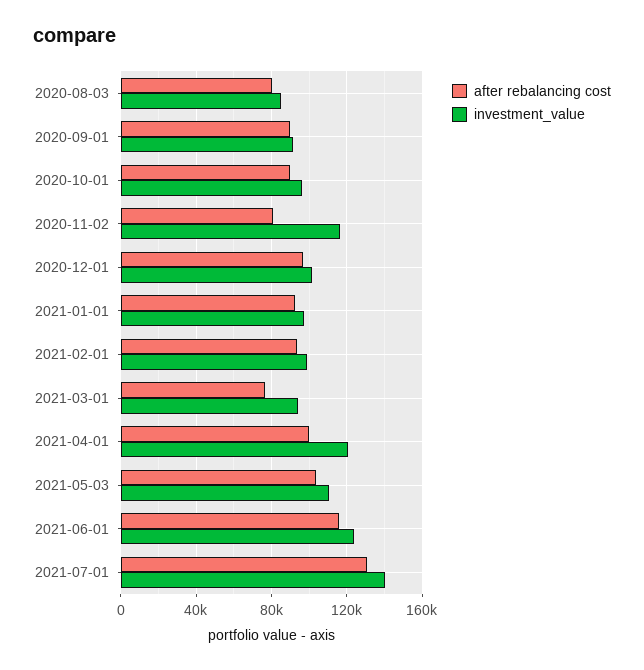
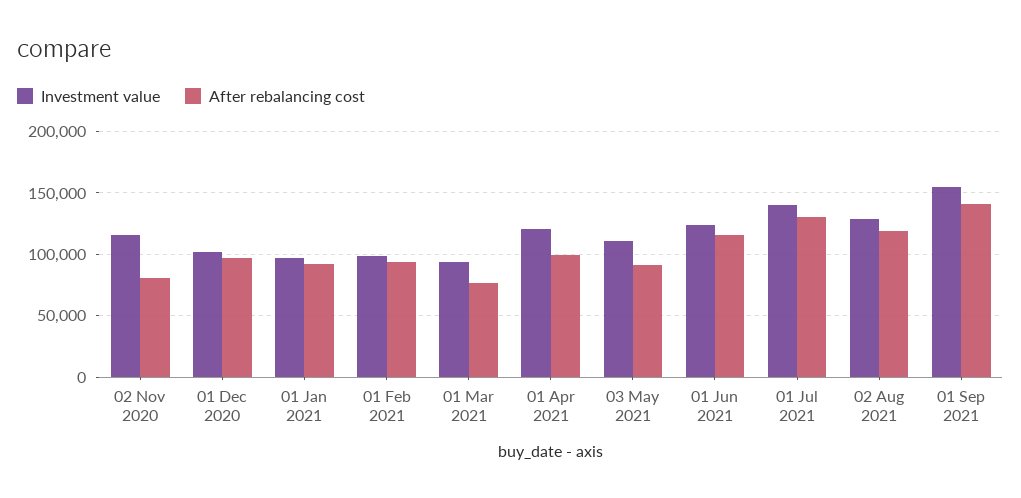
after rebalancing cost, 2020-08-03: 80000 -> none
investment_value, 2020-08-03: 85000 -> none
after rebalancing cost, 2020-09-01: 90000 -> none
investment_value, 2020-09-01: 90000 -> none
after rebalancing cost, 2020-10-01: 90000 -> none
investment_value, 2020-10-01: 95000 -> none
after rebalancing cost, 2021-05-03: 105000 -> 90000
investment_value, 02 Aug 2021: none -> 130000
after rebalancing cost, 02 Aug 2021: none -> 120000
investment_value, 01 Sep 2021: none -> 155000
after rebalancing cost, 01 Sep 2021: none -> 140000

